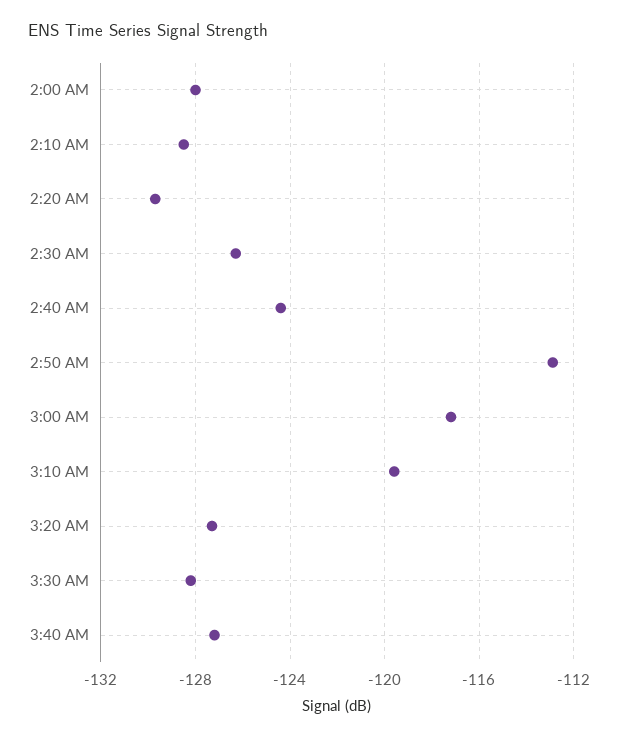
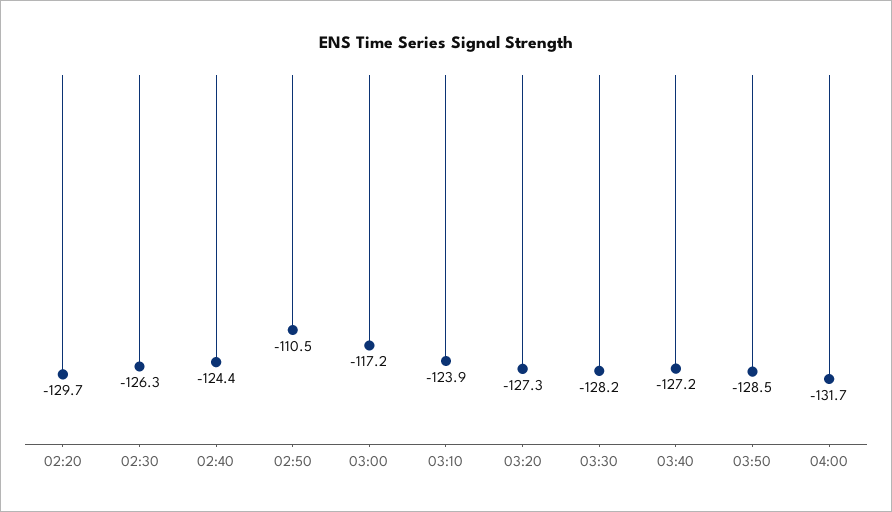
2:00 AM: -128 -> none
2:10 AM: -128.5 -> none
2:50 AM: -113 -> -110.5
3:10 AM: -119.5 -> -123.9
03:50: none -> -128.5
04:00: none -> -131.7

